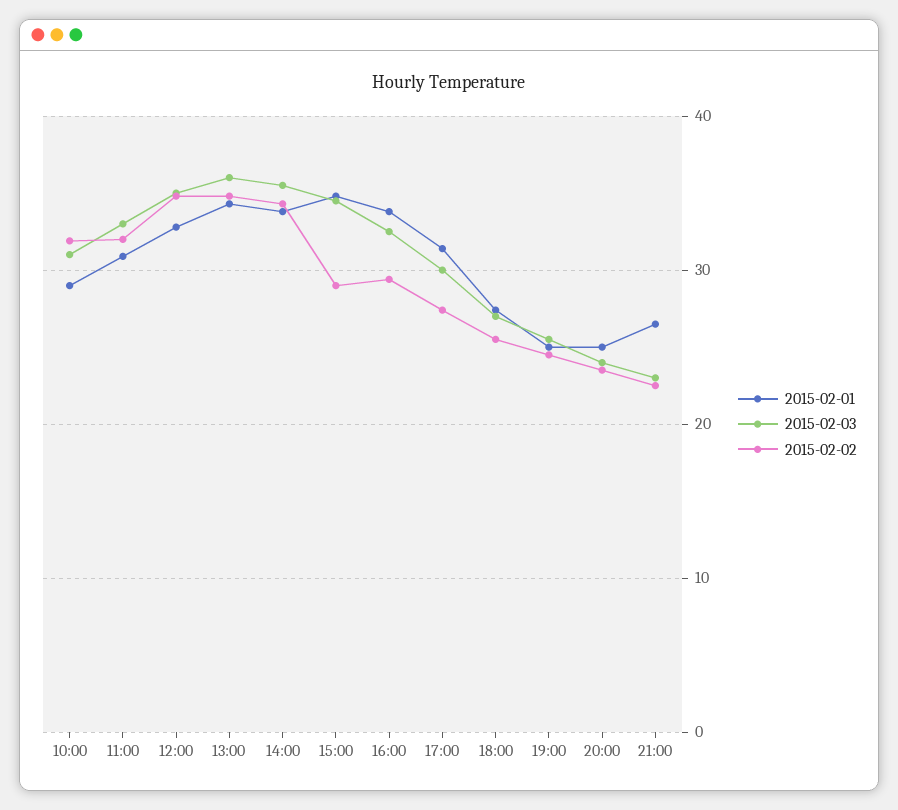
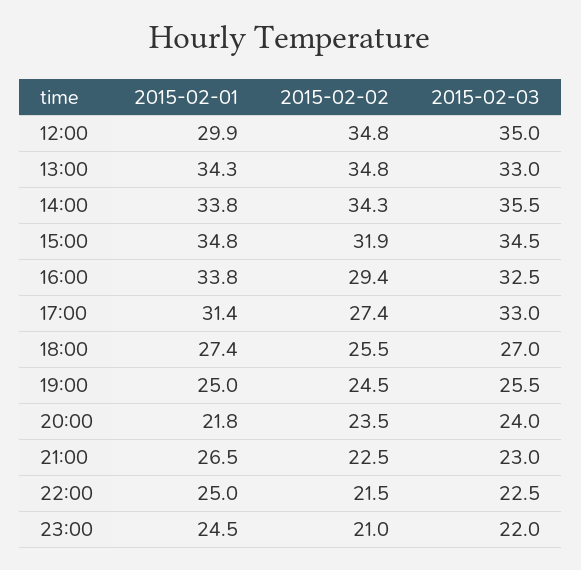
2015-02-01, 10:00: 29 -> none
2015-02-03, 10:00: 31 -> none
2015-02-02, 10:00: 32 -> none
2015-02-01, 11:00: 31 -> none
2015-02-03, 11:00: 33 -> none
2015-02-02, 11:00: 32 -> none
2015-02-01, 12:00: 33 -> 29.9
2015-02-03, 13:00: 36 -> 33
2015-02-02, 15:00: 29 -> 31.9
2015-02-03, 17:00: 30 -> 33
2015-02-01, 20:00: 25 -> 21.8
2015-02-01, 22:00: none -> 25
2015-02-02, 22:00: none -> 21.5
2015-02-03, 22:00: none -> 22.5
2015-02-01, 23:00: none -> 24.5
2015-02-02, 23:00: none -> 21
2015-02-03, 23:00: none -> 22

